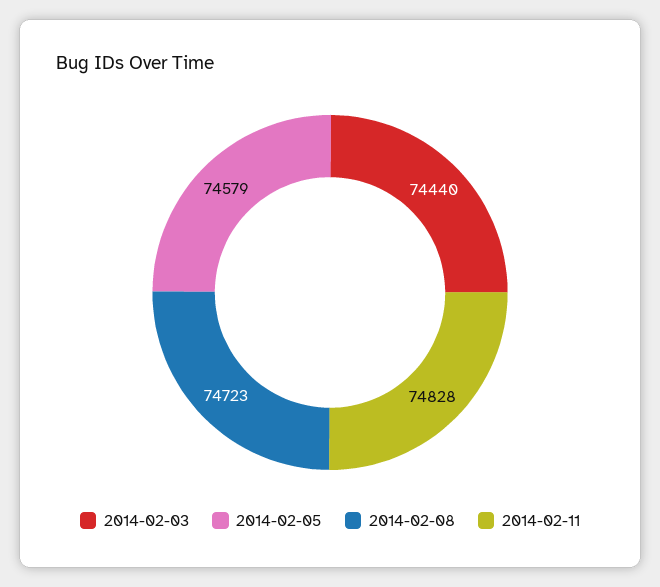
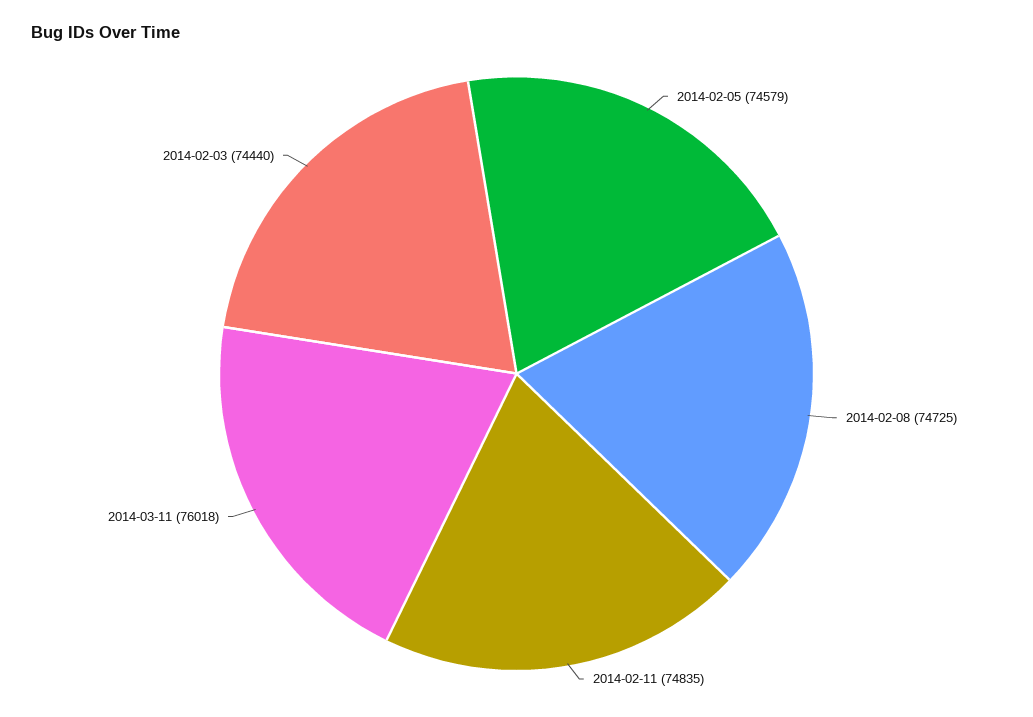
2014-02-08: 74723 -> 74725
2014-02-11: 74828 -> 74835
2014-03-11: none -> 76018

